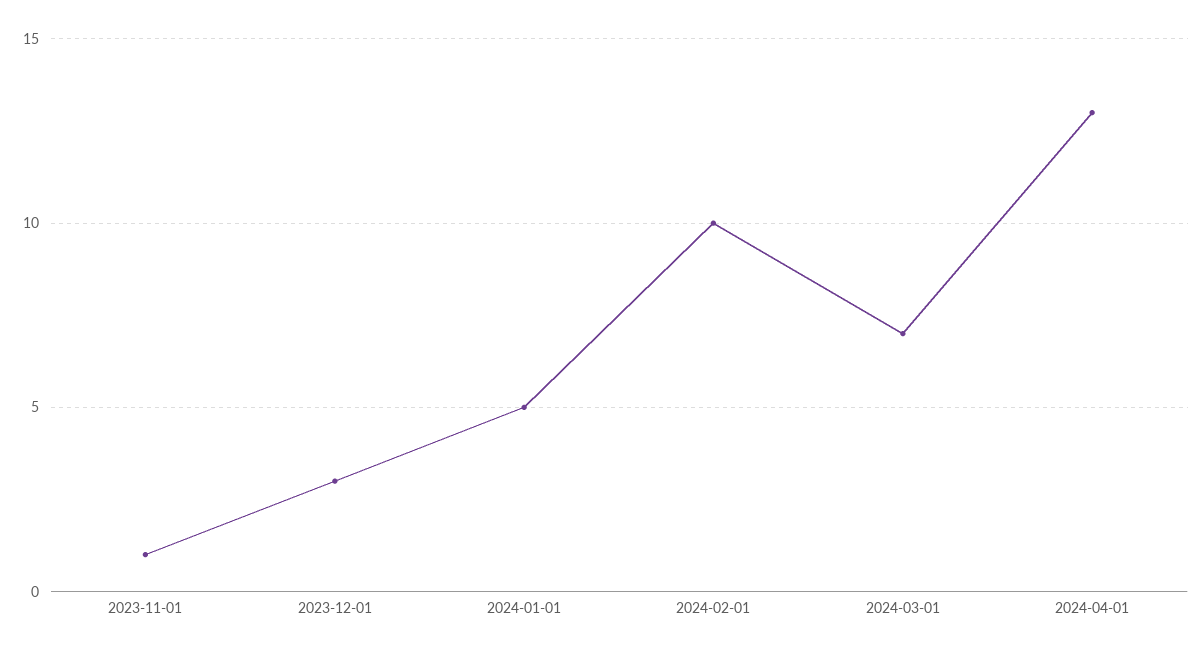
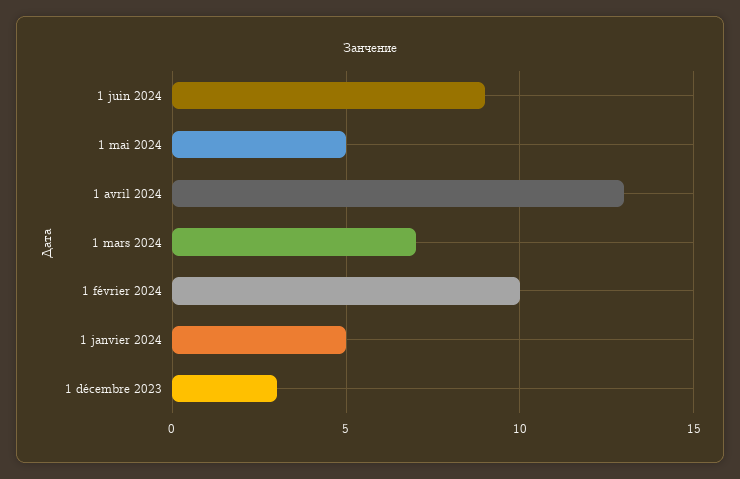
2023-11-01: 1 -> none
1 juin 2024: none -> 9
1 mai 2024: none -> 5

